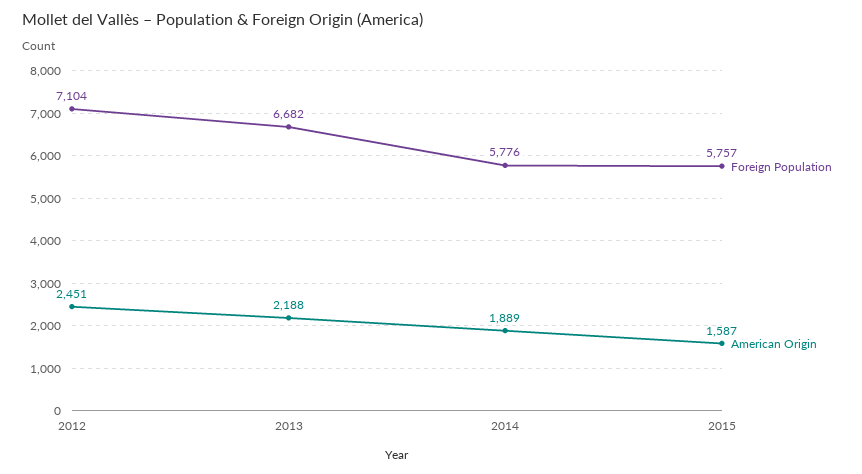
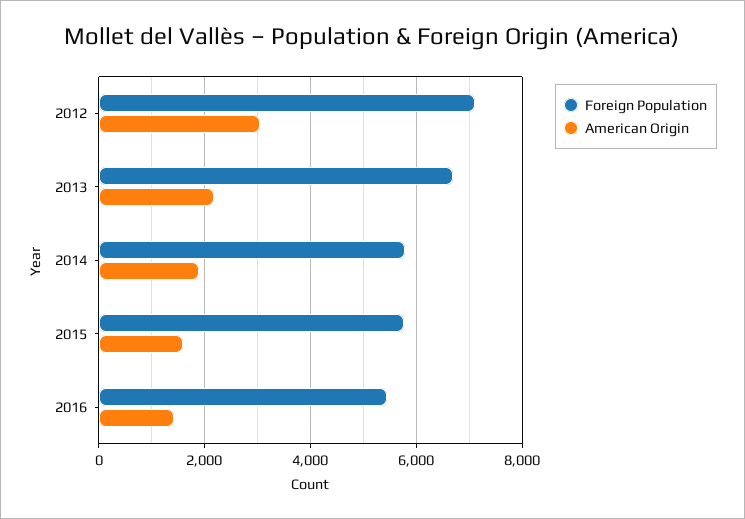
American Origin, 2012: 2451 -> 3000
Foreign Population, 2016: none -> 5400
American Origin, 2016: none -> 1400

